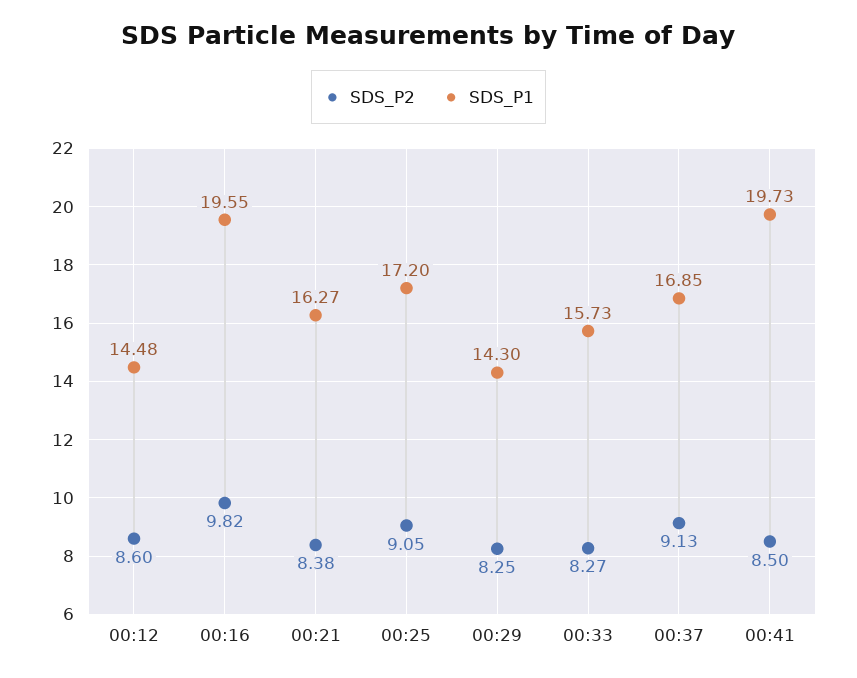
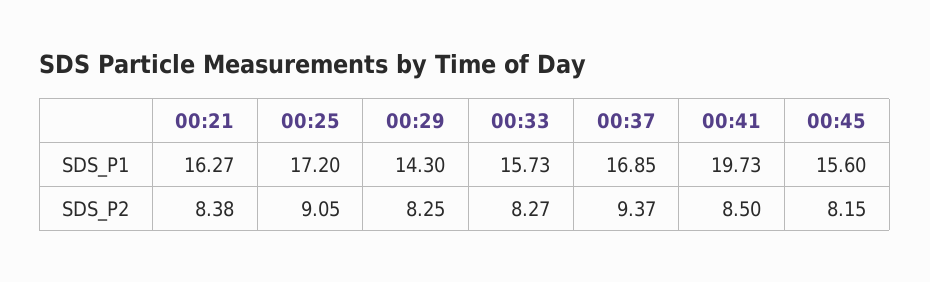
SDS_P2, 00:12: 8.6 -> none
SDS_P1, 00:12: 14.48 -> none
SDS_P2, 00:16: 9.82 -> none
SDS_P1, 00:16: 19.55 -> none
SDS_P2, 00:37: 9.13 -> 9.37
SDS_P1, 00:45: none -> 15.6
SDS_P2, 00:45: none -> 8.15

